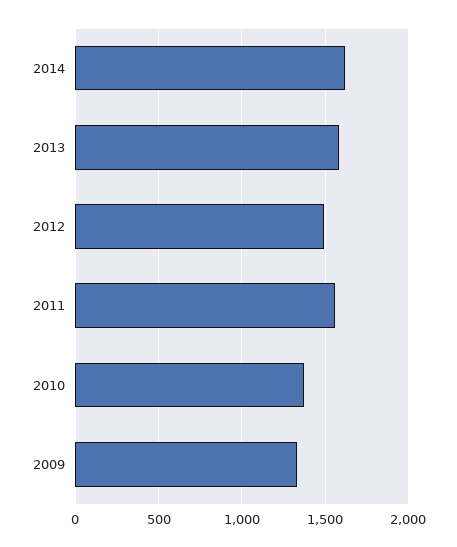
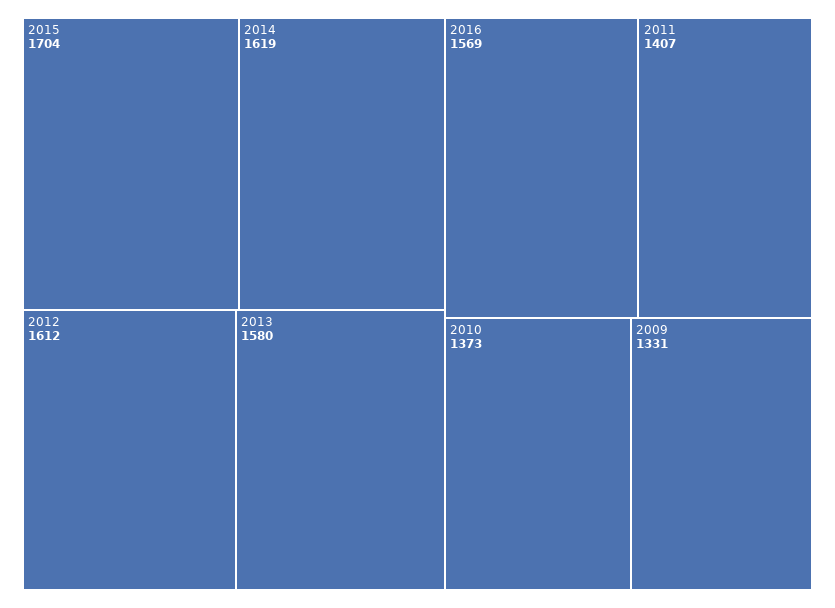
2012: 1500 -> 1612
2011: 1550 -> 1407
2015: none -> 1704
2016: none -> 1569

